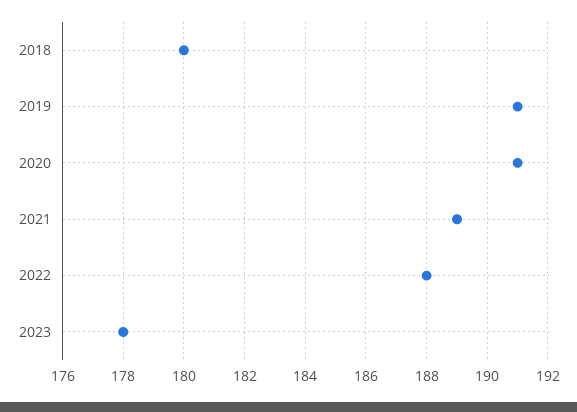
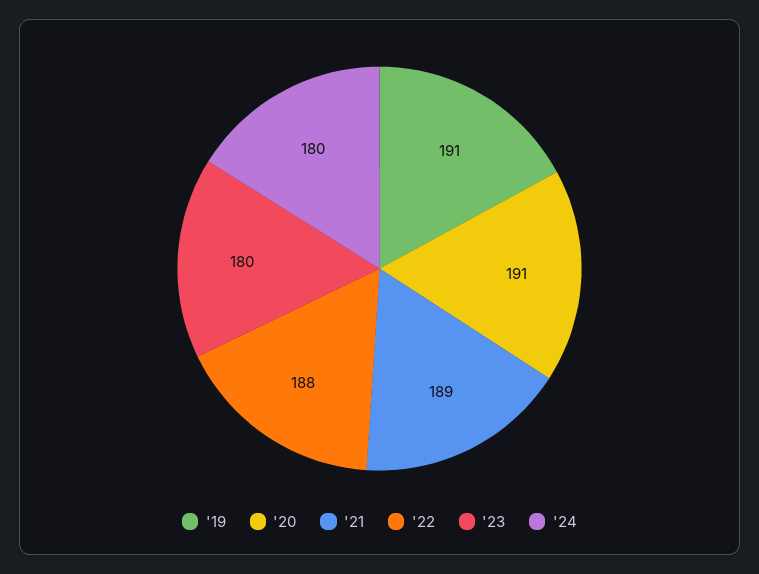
2018: 180 -> none
2023: 178 -> 180
'24: none -> 180

